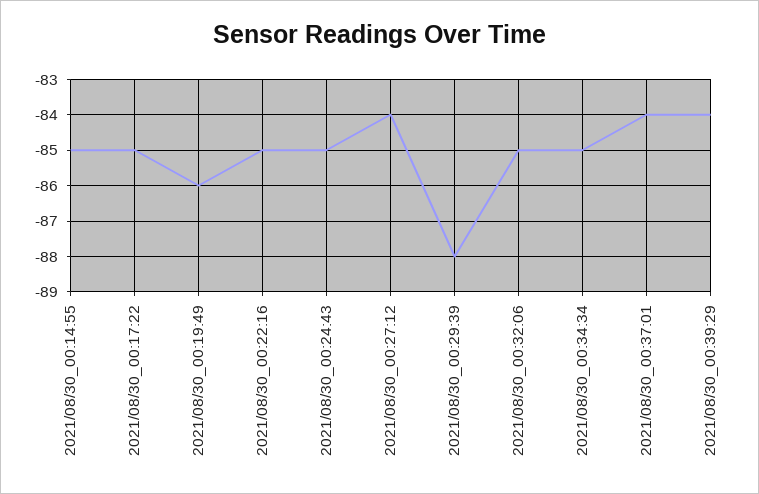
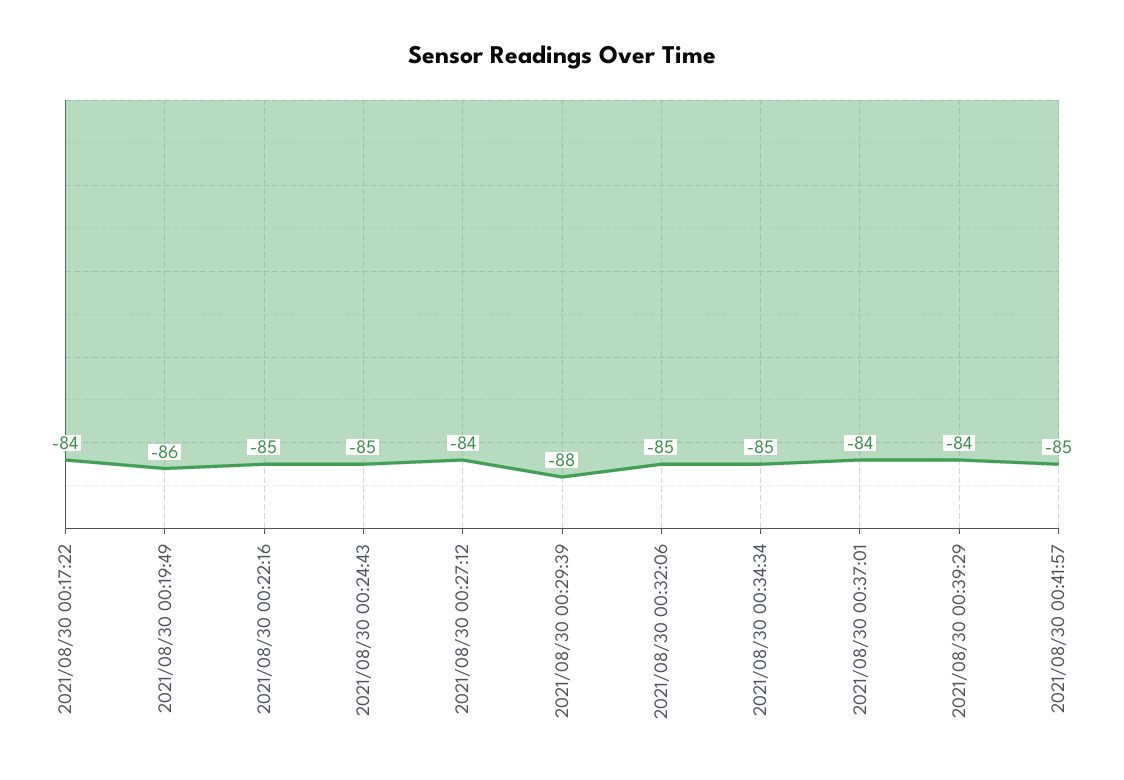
2021/08/30_00:14:55: -85 -> none
2021/08/30_00:17:22: -85 -> -84
2021/08/30 00:41:57: none -> -85

